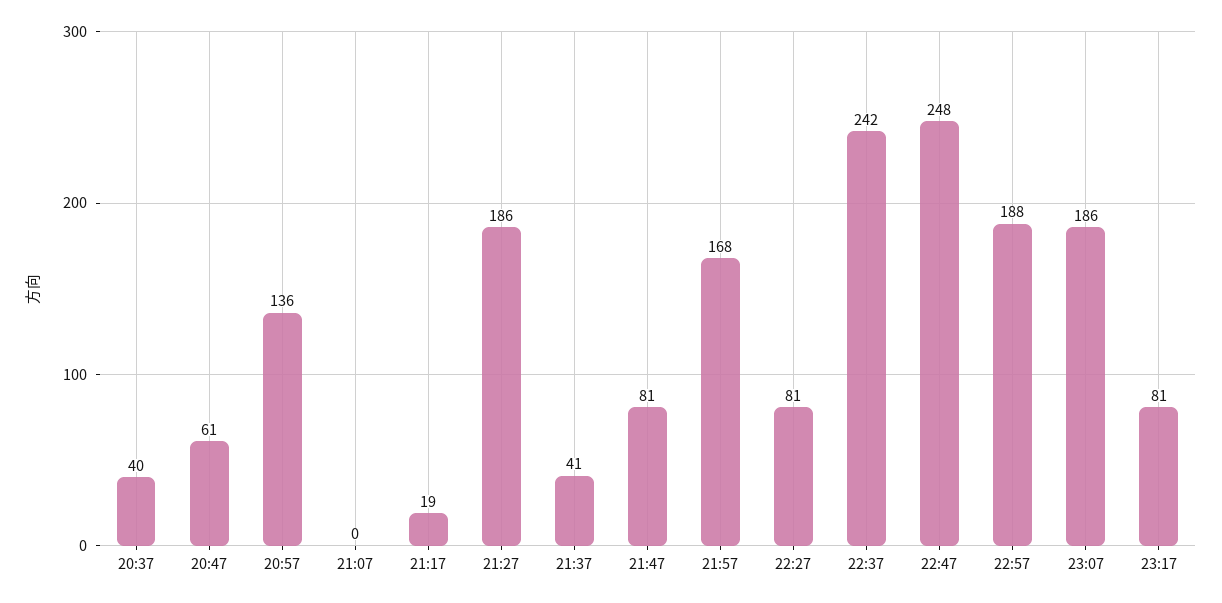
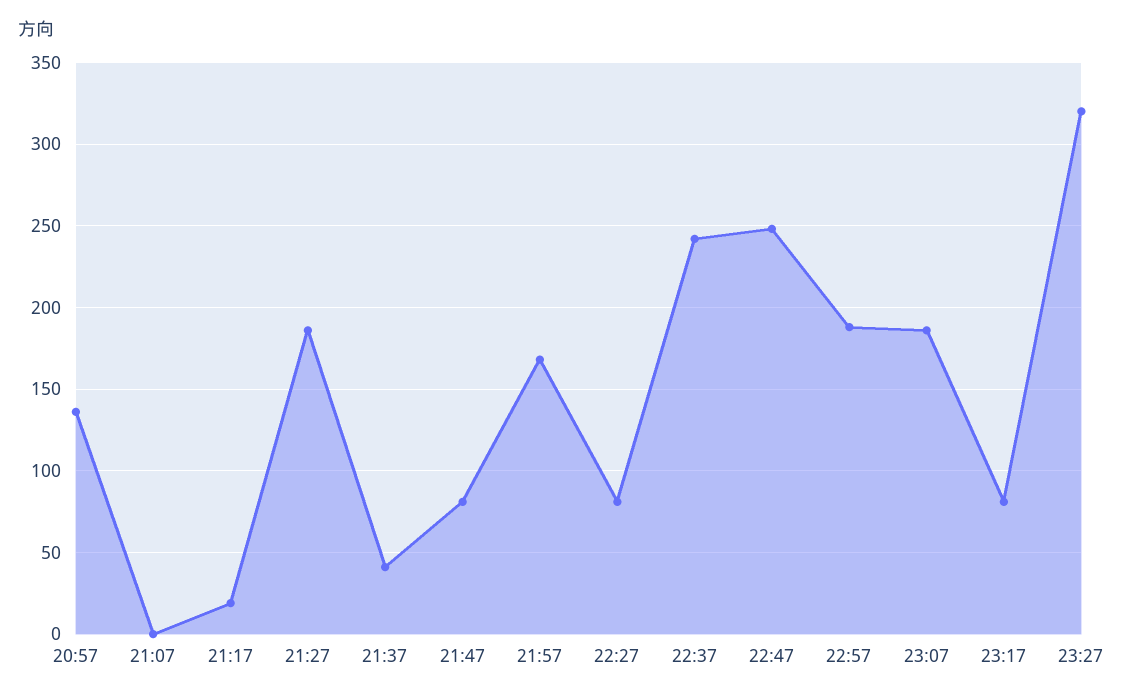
20:37: 40 -> none
20:47: 61 -> none
23:27: none -> 320

